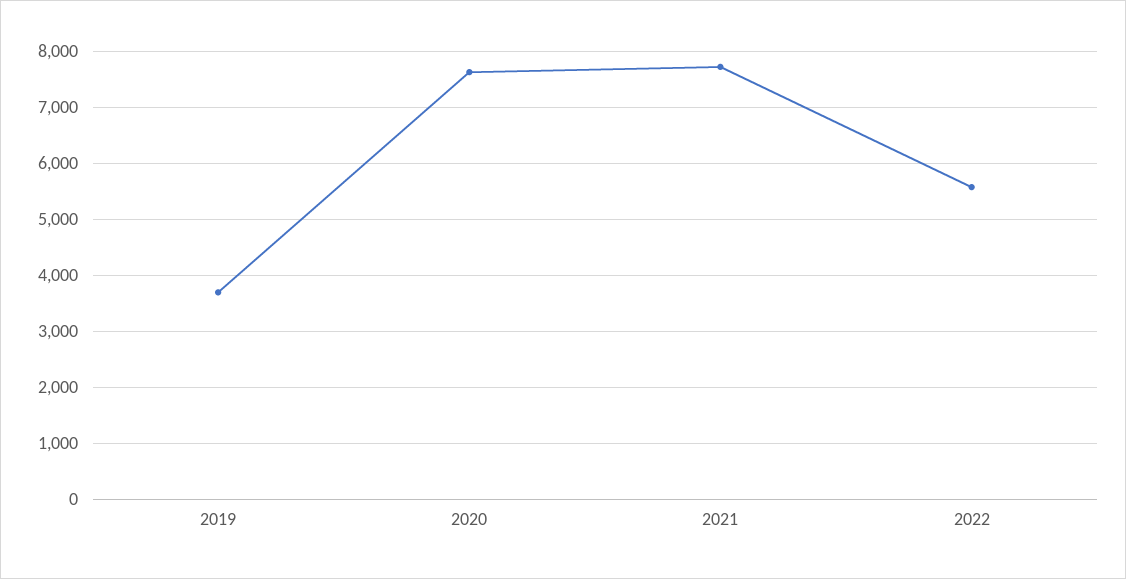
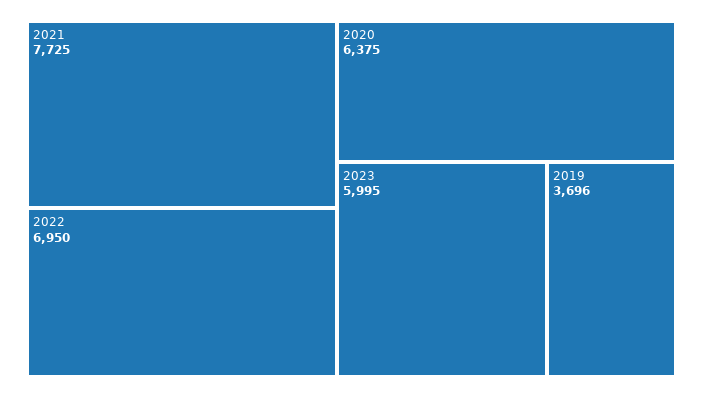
2020: 7600 -> 6375
2022: 5600 -> 6950
2023: none -> 5995

